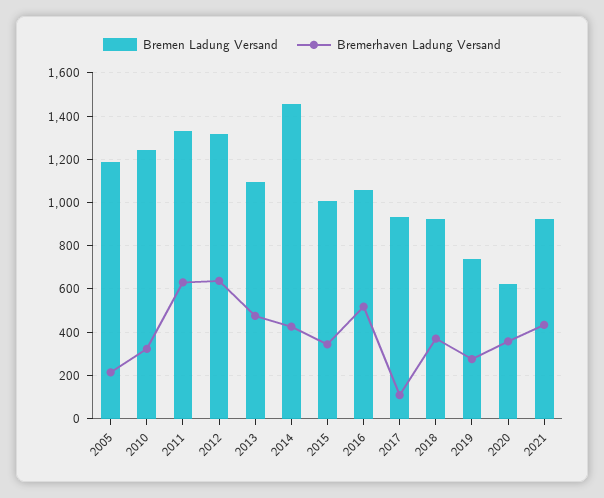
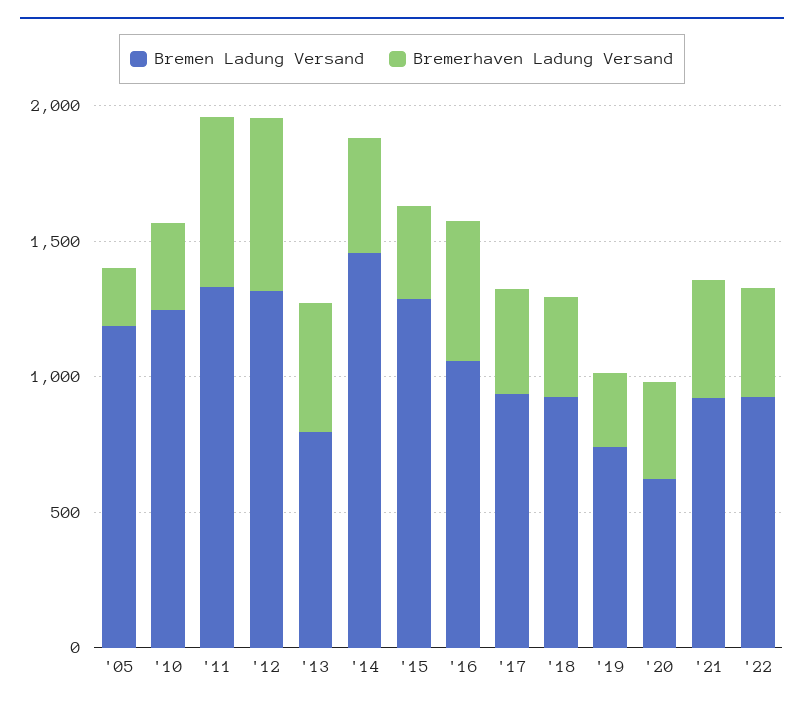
Bremen Ladung Versand, 2013: 1100 -> 800
Bremen Ladung Versand, 2015: 1000 -> 1300
Bremerhaven Ladung Versand, 2017: 100 -> 400
Bremen Ladung Versand, '22: none -> 900
Bremerhaven Ladung Versand, '22: none -> 400

